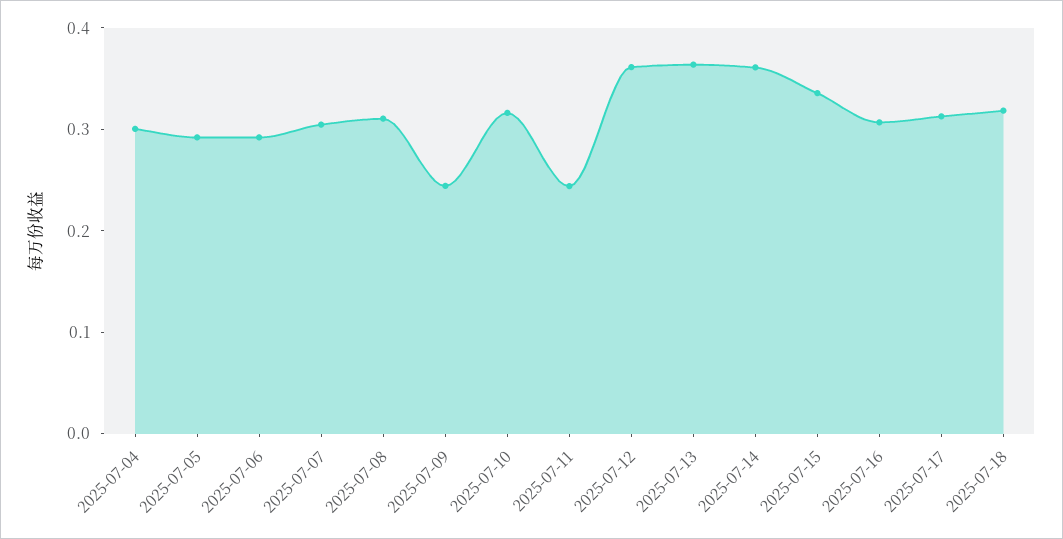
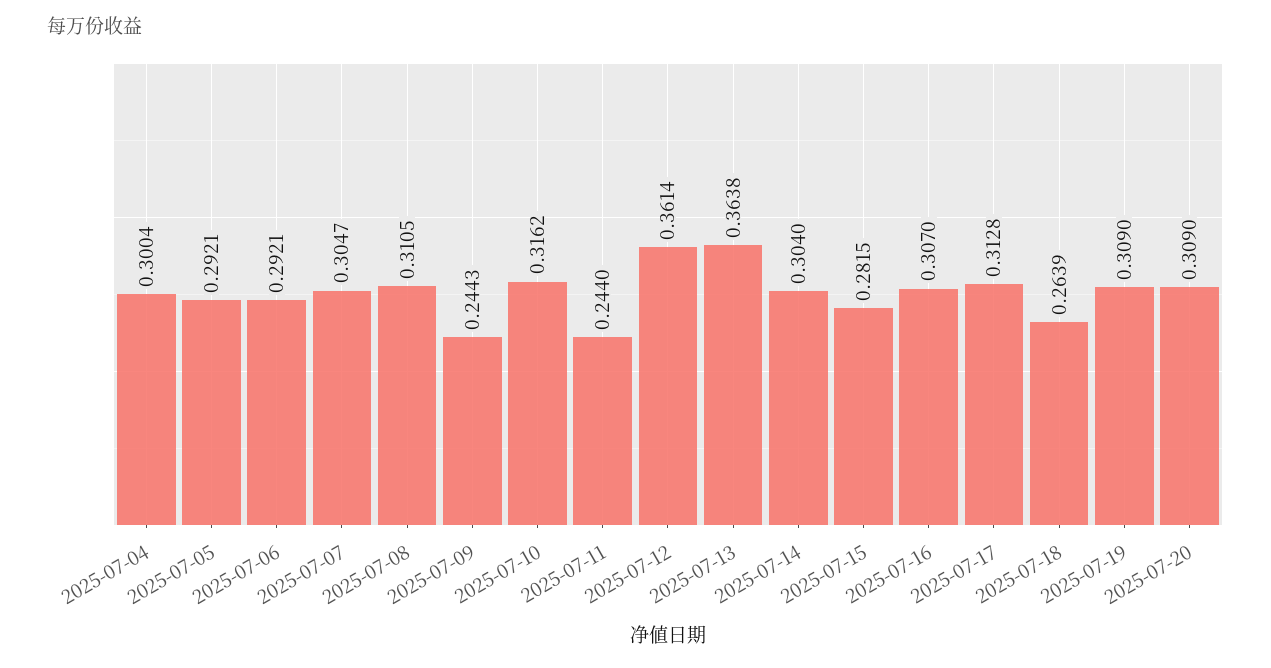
2025-07-14: 0.36 -> 0.304
2025-07-15: 0.34 -> 0.2815
2025-07-18: 0.32 -> 0.2639
2025-07-19: none -> 0.309
2025-07-20: none -> 0.309

